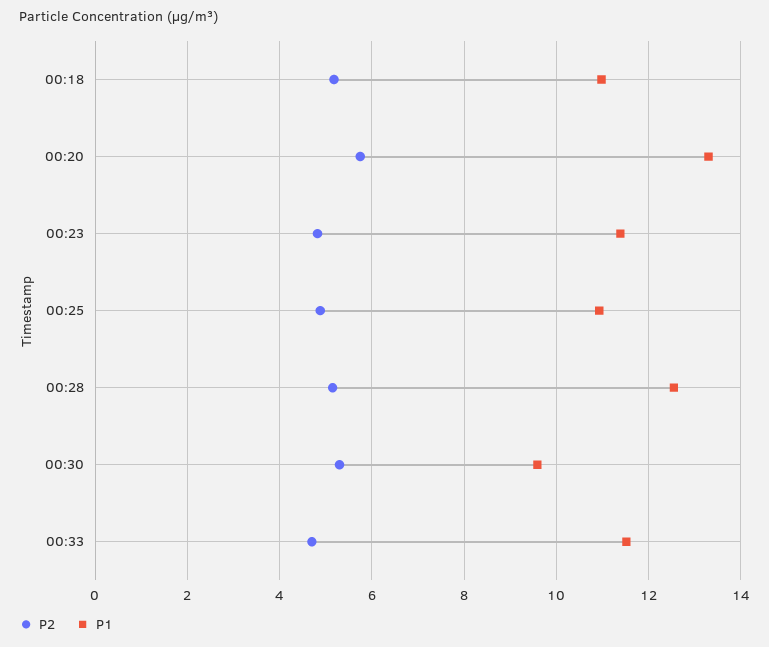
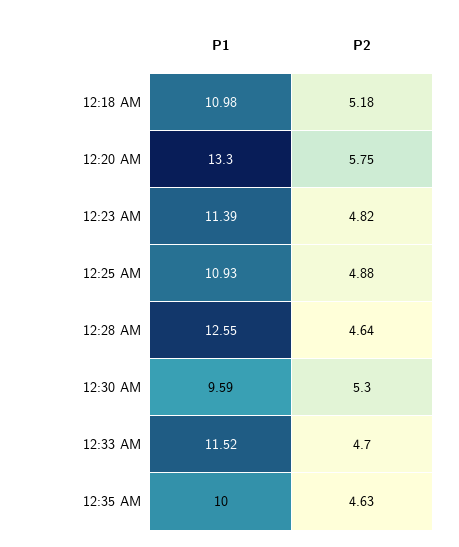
P2, 00:28: 5.2 -> 4.64
P1, 12:35 AM: none -> 10
P2, 12:35 AM: none -> 4.63

